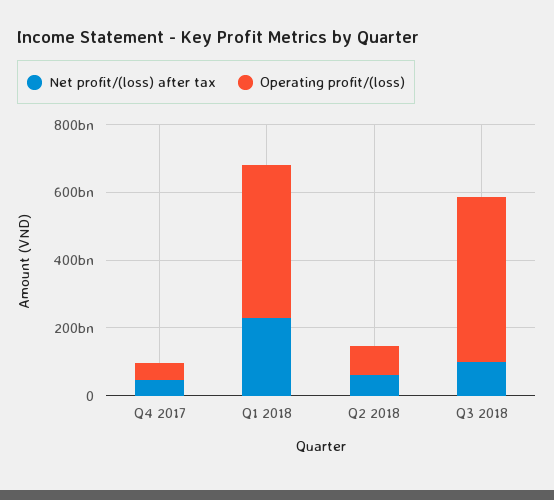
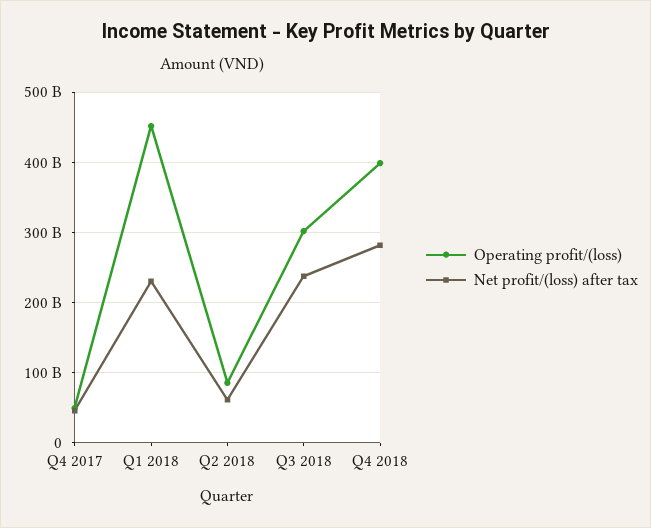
Net profit/(loss) after tax, Q3 2018: 100000000000 -> 240000000000
Operating profit/(loss), Q3 2018: 500000000000 -> 300000000000
Operating profit/(loss), Q4 2018: none -> 400000000000
Net profit/(loss) after tax, Q4 2018: none -> 280000000000

